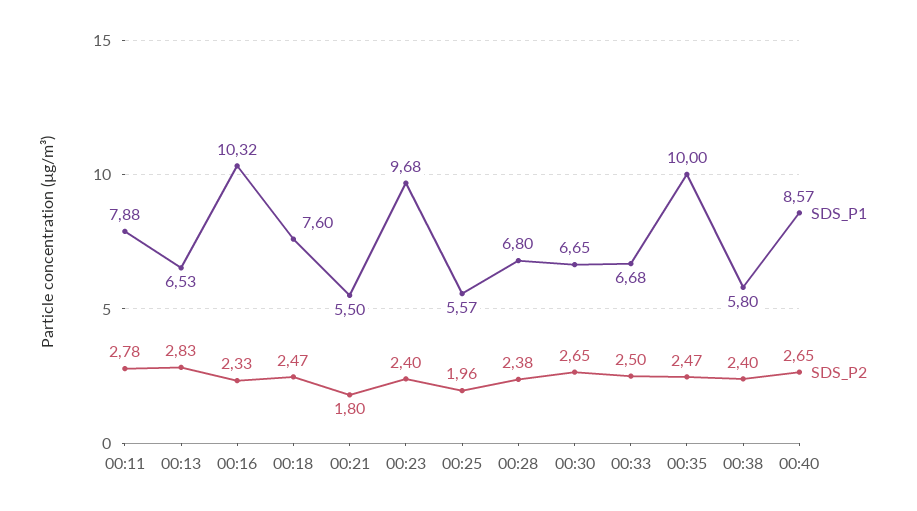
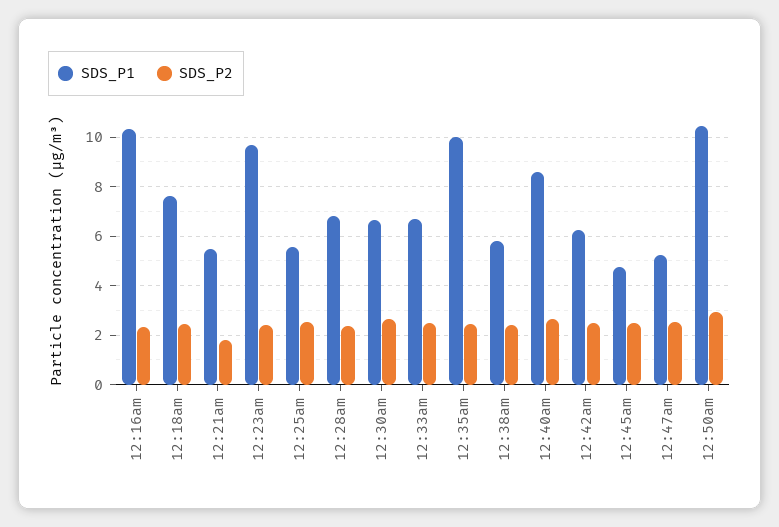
SDS_P1, 00:11: 7.88 -> none
SDS_P2, 00:11: 2.78 -> none
SDS_P1, 00:13: 6.53 -> none
SDS_P2, 00:13: 2.83 -> none
SDS_P2, 00:25: 1.96 -> 2.5
SDS_P1, 12:42am: none -> 6.25
SDS_P2, 12:42am: none -> 2.5
SDS_P1, 12:45am: none -> 4.75
SDS_P2, 12:45am: none -> 2.5
SDS_P1, 12:47am: none -> 5.25
SDS_P2, 12:47am: none -> 2.5
SDS_P1, 12:50am: none -> 10.5
SDS_P2, 12:50am: none -> 3

